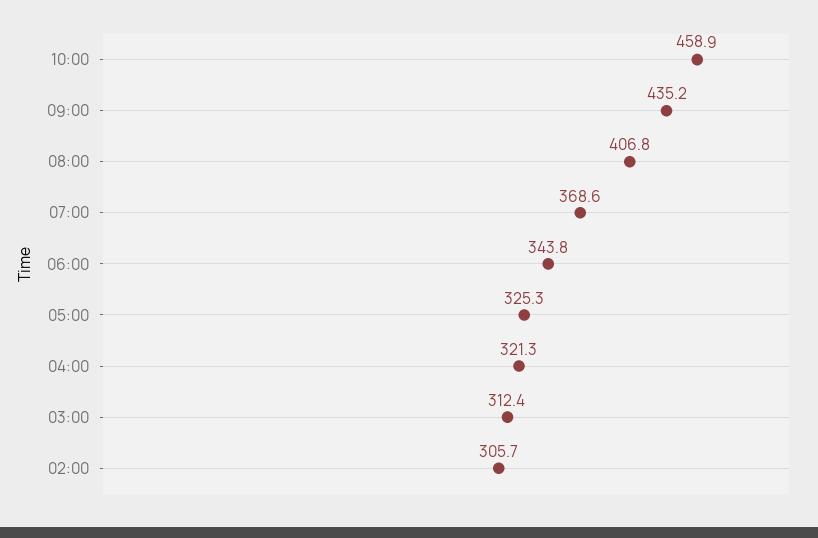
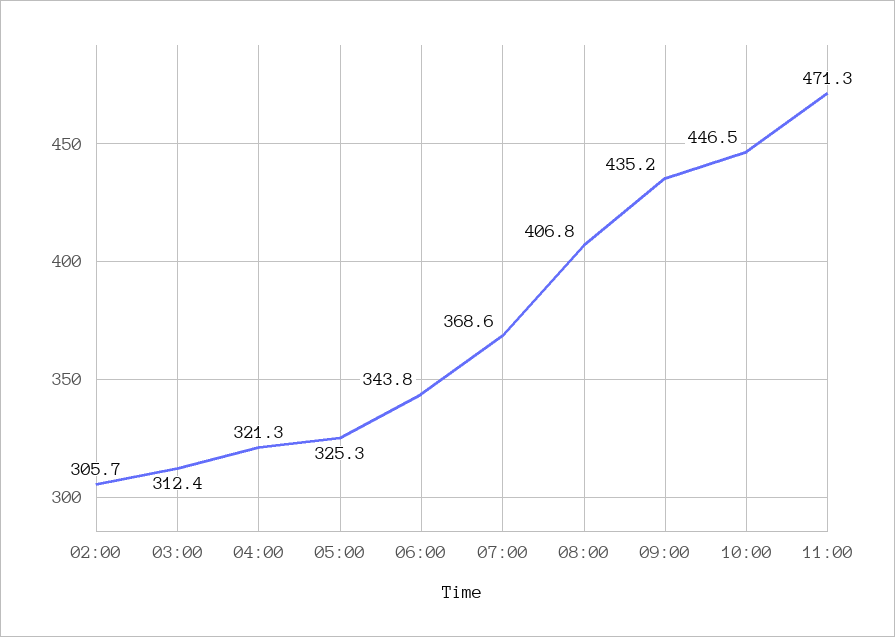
10:00: 458.9 -> 446.5
11:00: none -> 471.3

